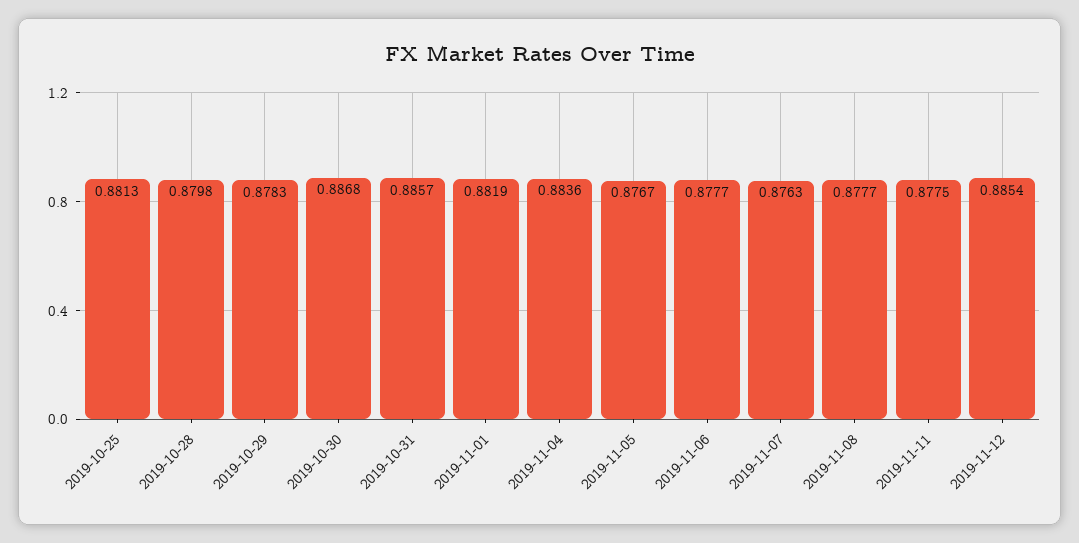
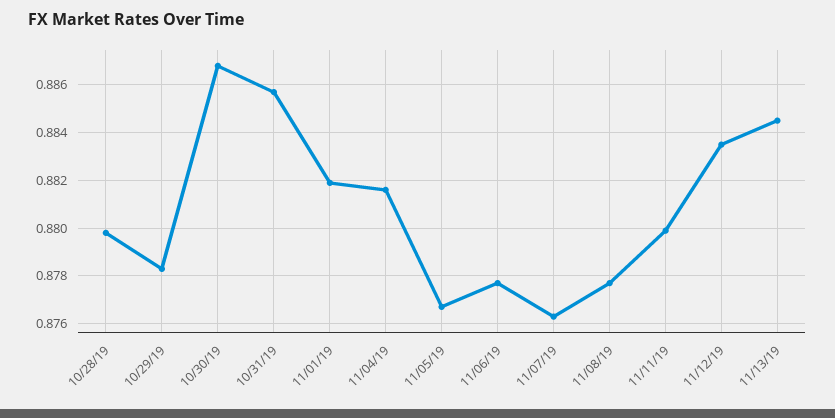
2019-10-25: 0.8813 -> none
2019-11-04: 0.8836 -> 0.8815
2019-11-11: 0.8775 -> 0.88
2019-11-12: 0.8854 -> 0.8835
11/13/19: none -> 0.8845

